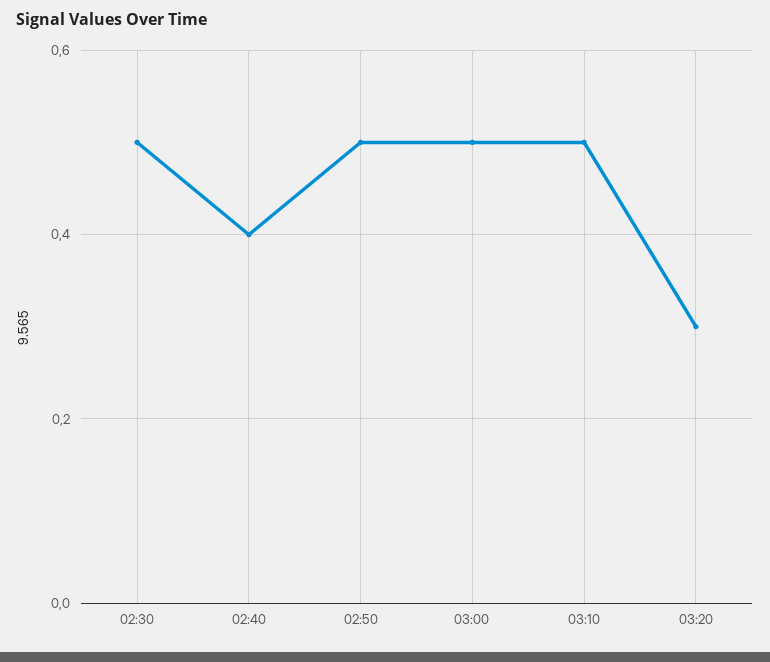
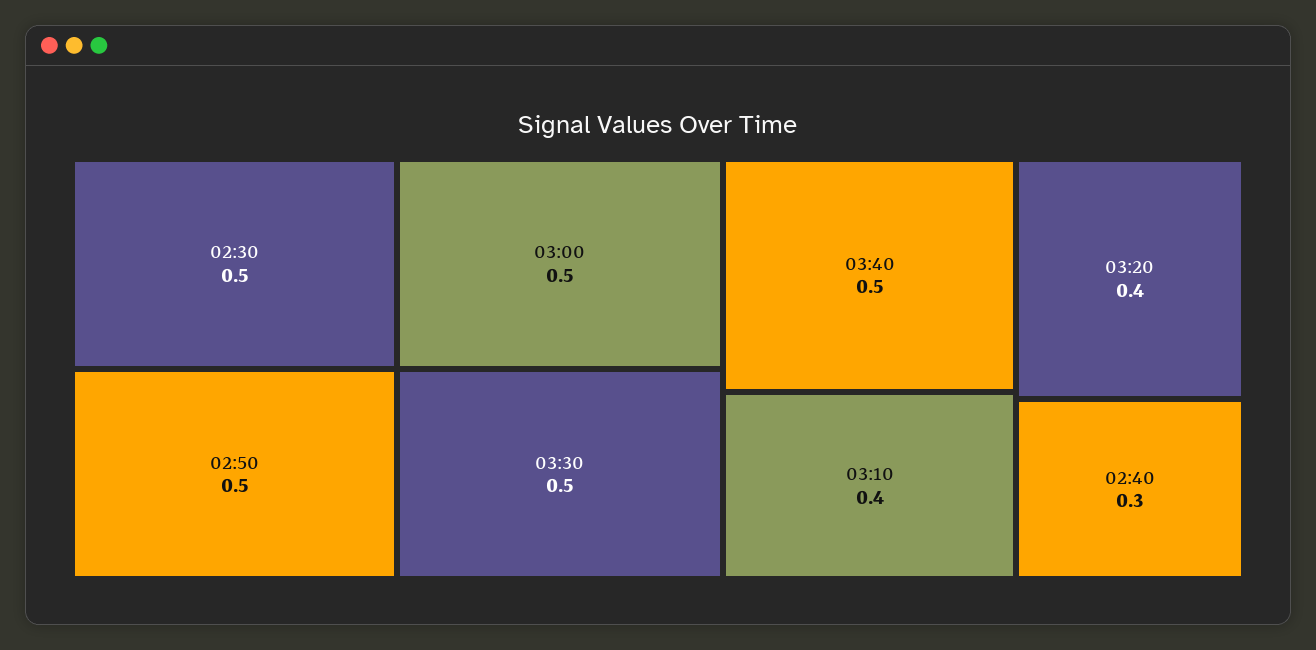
02:40: 0.4 -> 0.3
03:10: 0.5 -> 0.4
03:20: 0.3 -> 0.4
03:30: none -> 0.5
03:40: none -> 0.5

